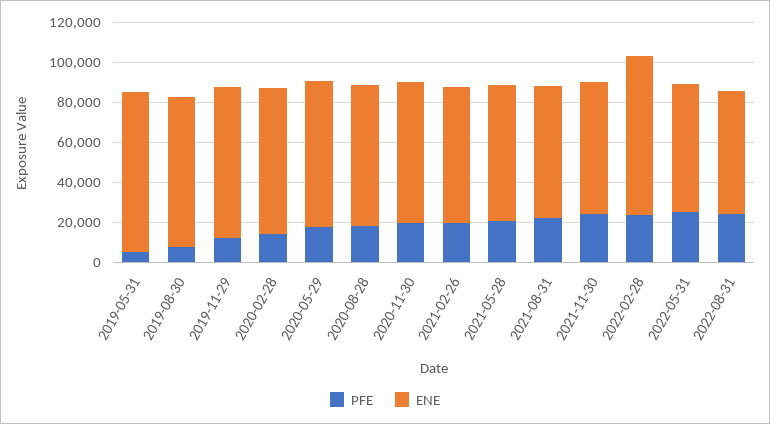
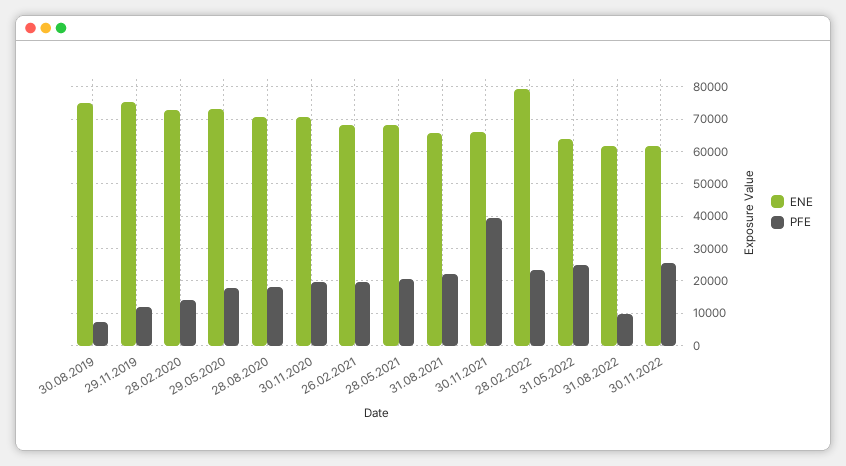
PFE, 2019-05-31: 5000 -> none
ENE, 2019-05-31: 80000 -> none
PFE, 2021-11-30: 25000 -> 40000
PFE, 2022-08-31: 25000 -> 10000
ENE, 30.11.2022: none -> 62000
PFE, 30.11.2022: none -> 26000

